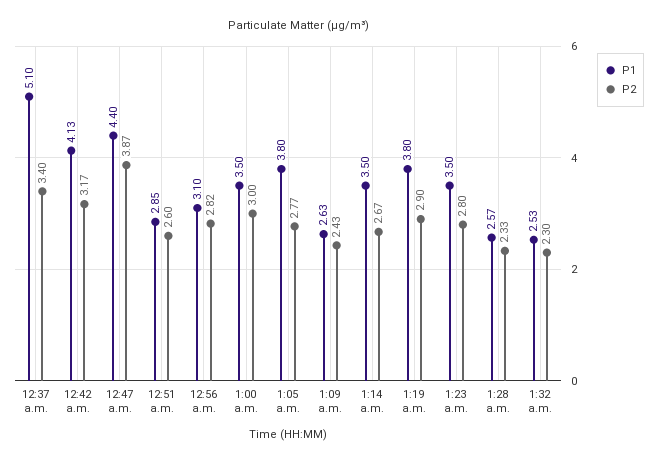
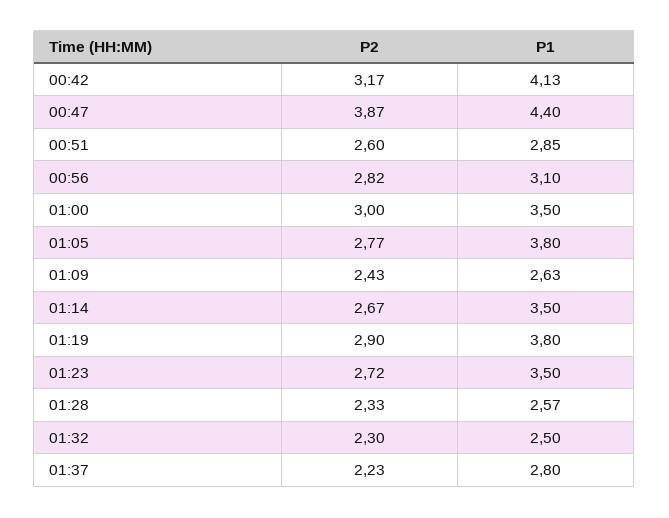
P1, 12:37 a.m.: 5.1 -> none
P2, 12:37 a.m.: 3.4 -> none
P2, 1:23 a.m.: 2.8 -> 2.72
P1, 1:32 a.m.: 2.53 -> 2.5
P2, 01:37: none -> 2.23
P1, 01:37: none -> 2.8

